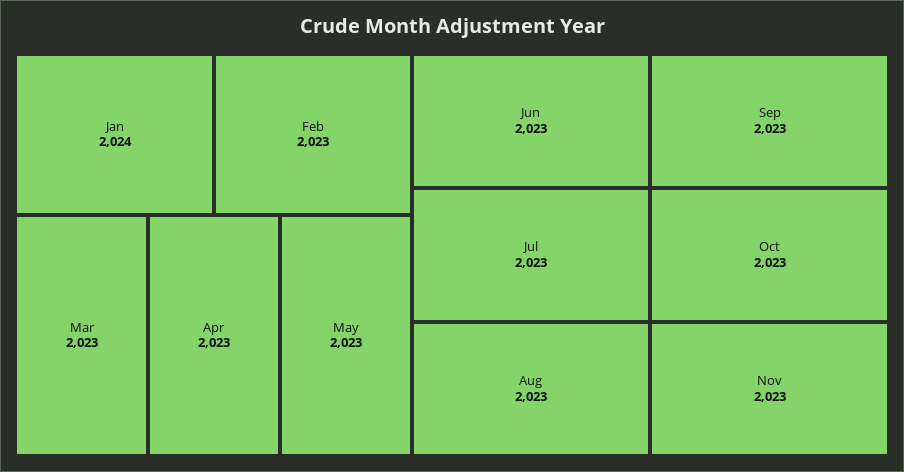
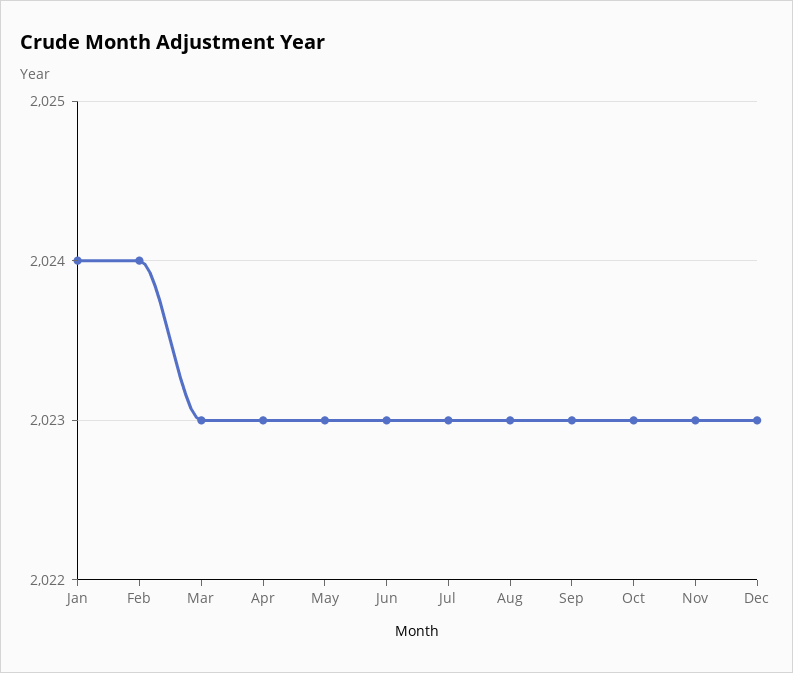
Feb: 2023 -> 2024
Dec: none -> 2023

